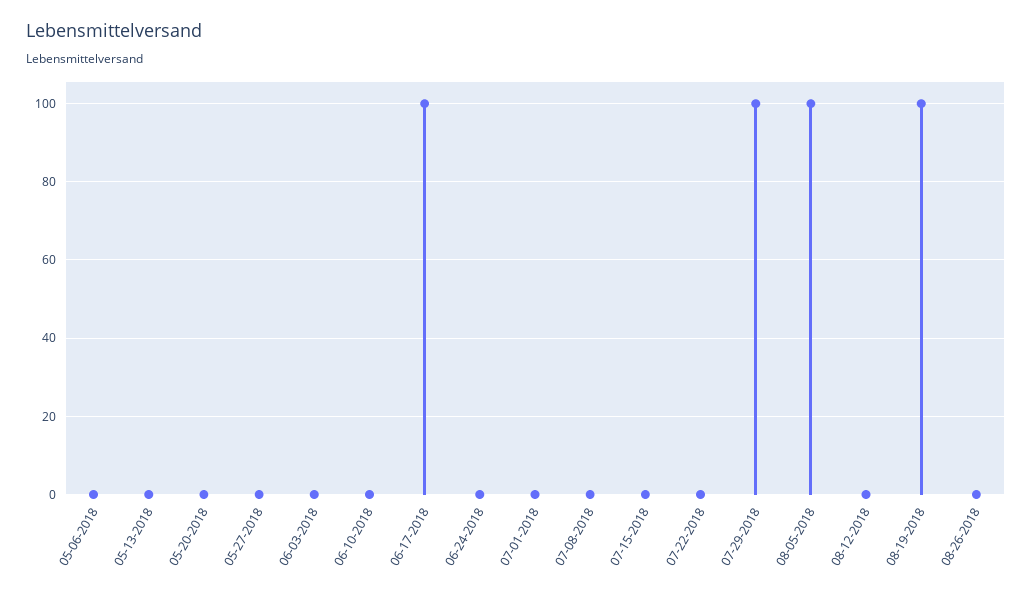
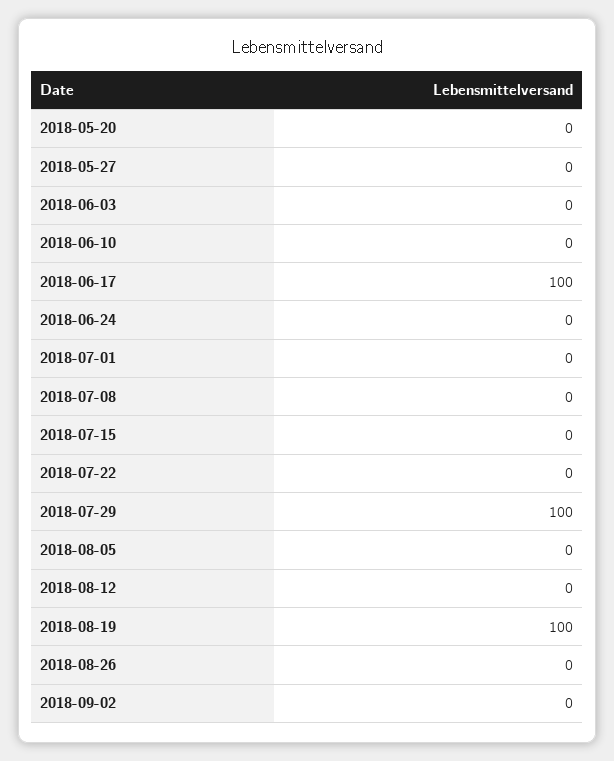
05-06-2018: 0 -> none
05-13-2018: 0 -> none
08-05-2018: 100 -> 0
2018-09-02: none -> 0

